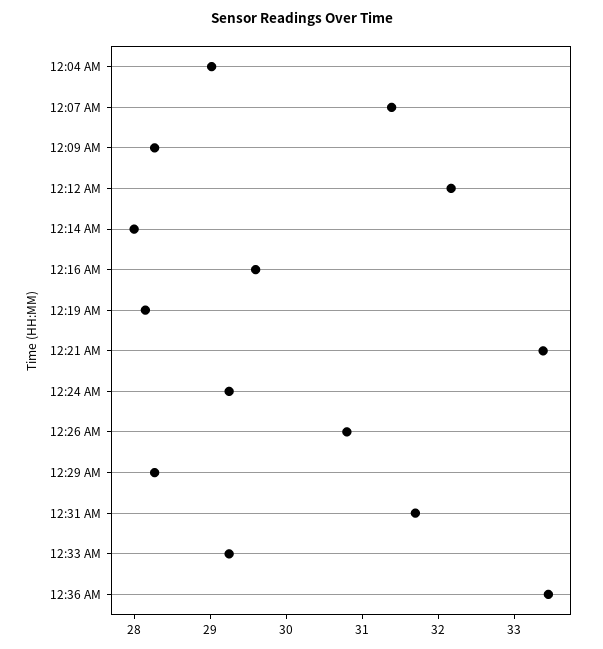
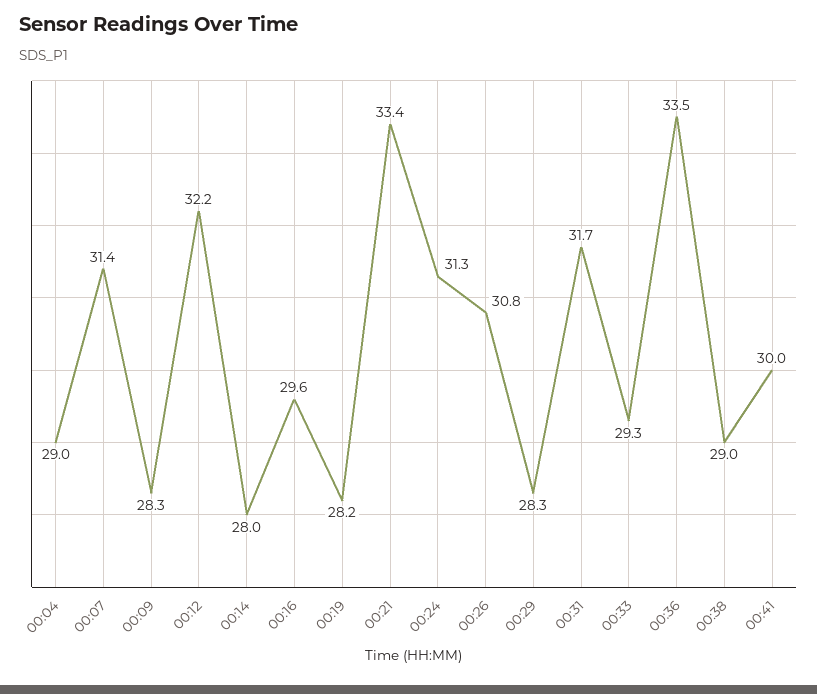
12:24 AM: 29.2 -> 31.3
00:38: none -> 29
00:41: none -> 30

